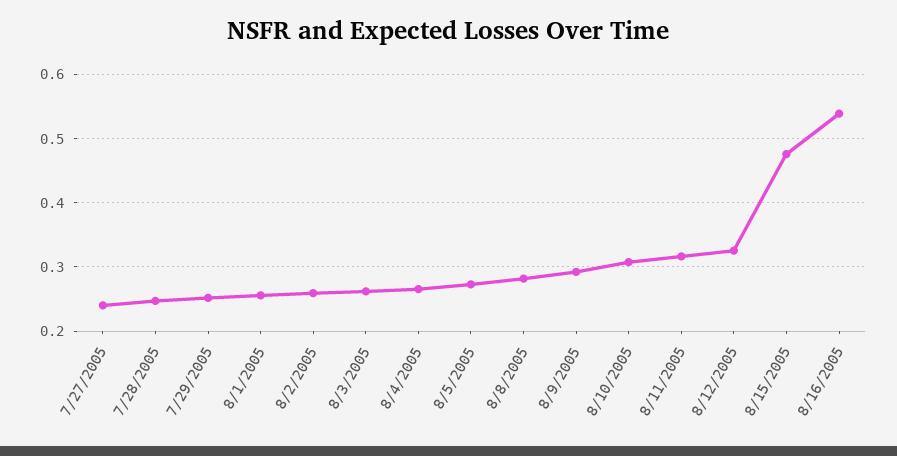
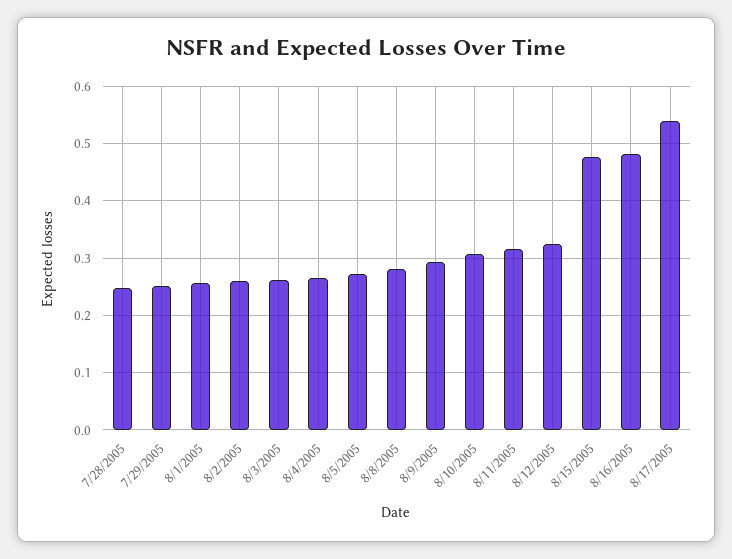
7/27/2005: 0.24 -> none
8/16/2005: 0.54 -> 0.48
8/17/2005: none -> 0.54

